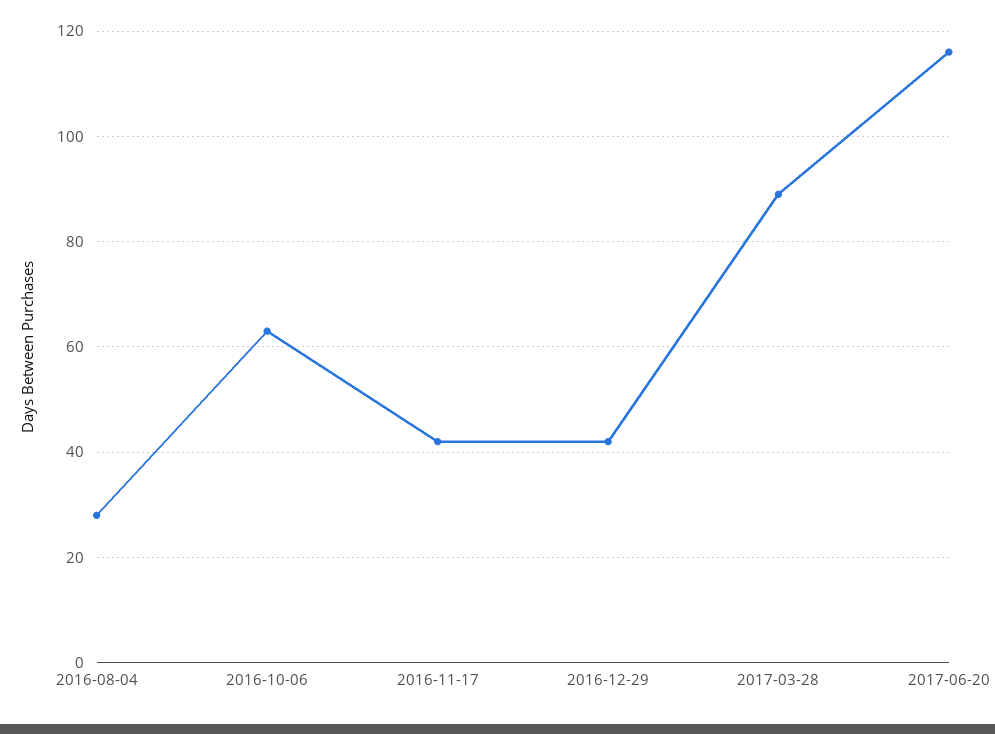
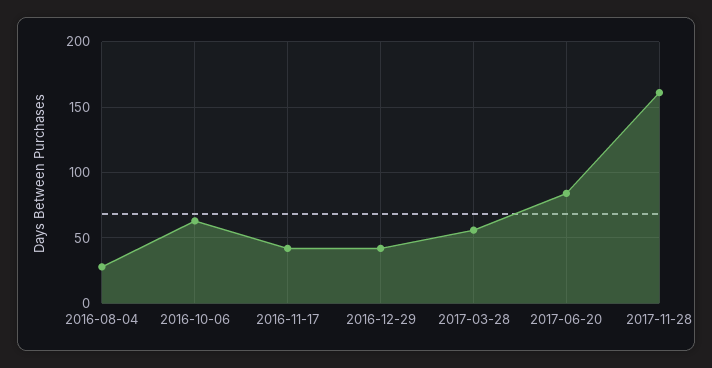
2017-03-28: 90 -> 55
2017-06-20: 115 -> 85
2017-11-28: none -> 160

